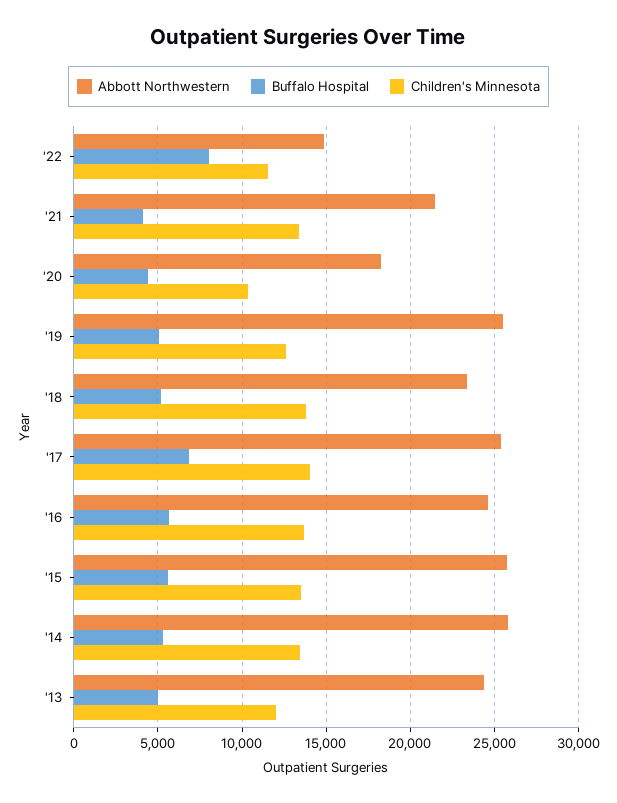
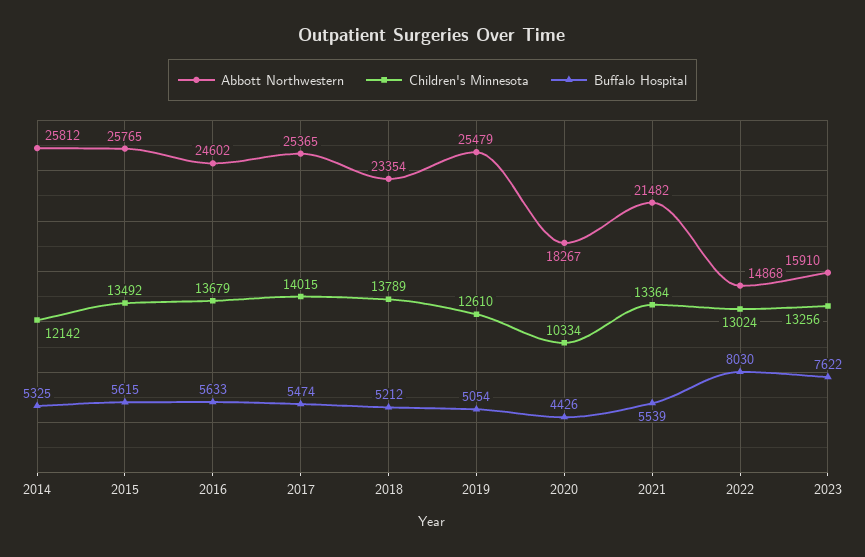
Children's Minnesota, '22: 11500 -> 13024
Buffalo Hospital, '21: 4000 -> 5539
Buffalo Hospital, '17: 7000 -> 5474
Children's Minnesota, '14: 13500 -> 12142
Abbott Northwestern, '13: 24500 -> none
Buffalo Hospital, '13: 5000 -> none
Children's Minnesota, '13: 12000 -> none
Abbott Northwestern, 2023: none -> 15910
Children's Minnesota, 2023: none -> 13256
Buffalo Hospital, 2023: none -> 7622

